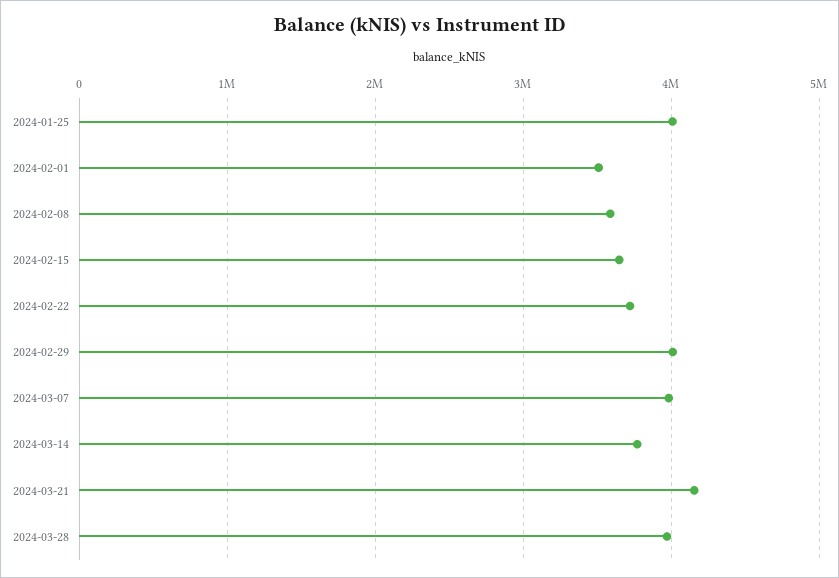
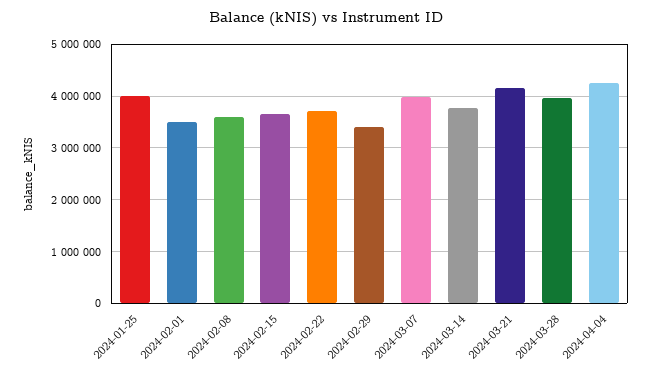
2024-02-29: 4000000 -> 3400000
2024-04-04: none -> 4200000

